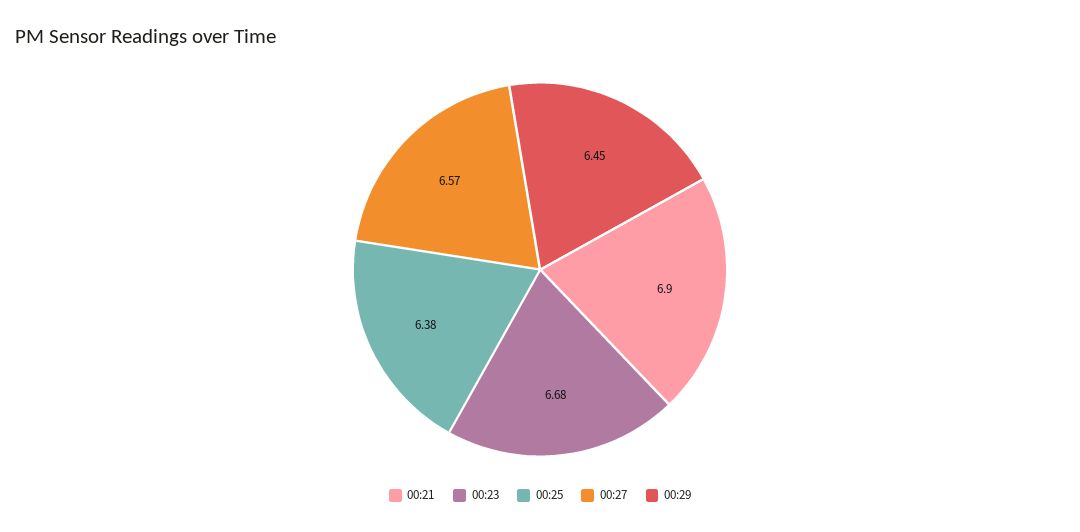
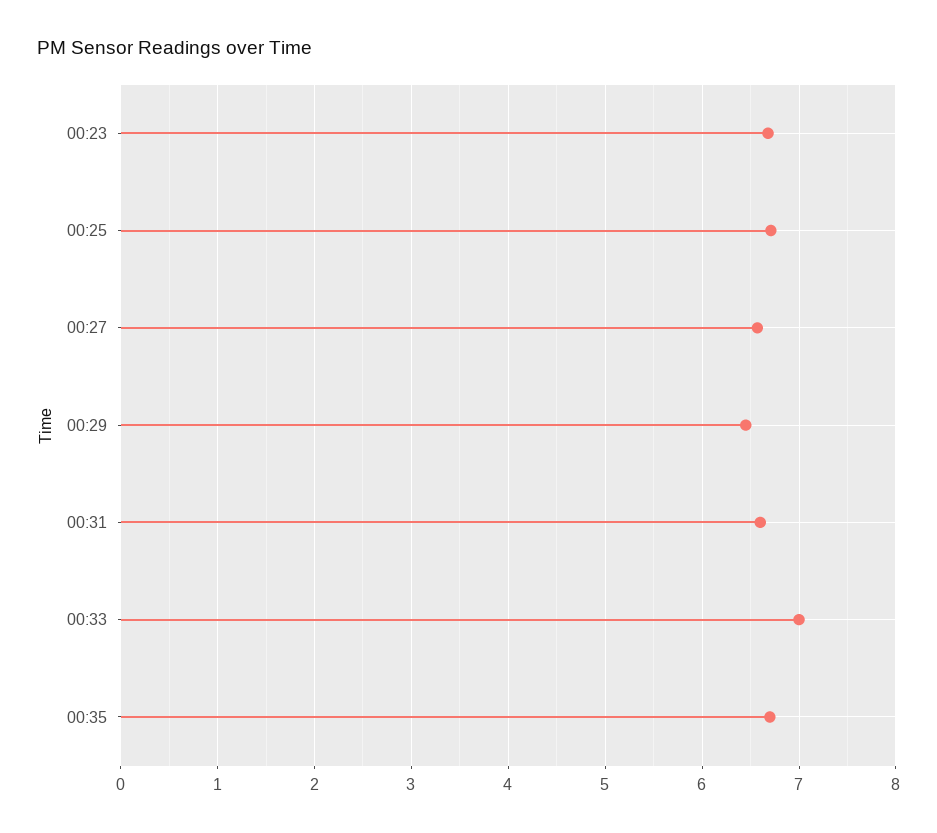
00:21: 6.9 -> none
00:25: 6.38 -> 6.7
00:31: none -> 6.6
00:33: none -> 7
00:35: none -> 6.7

